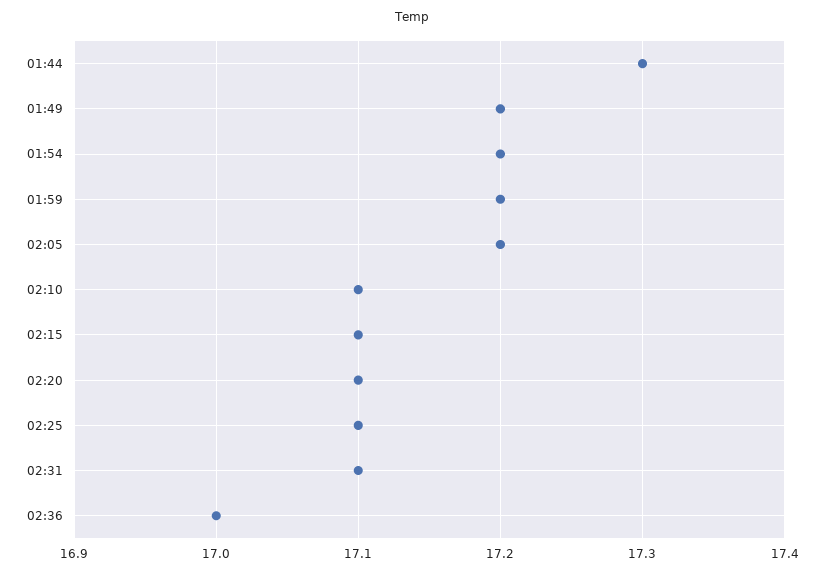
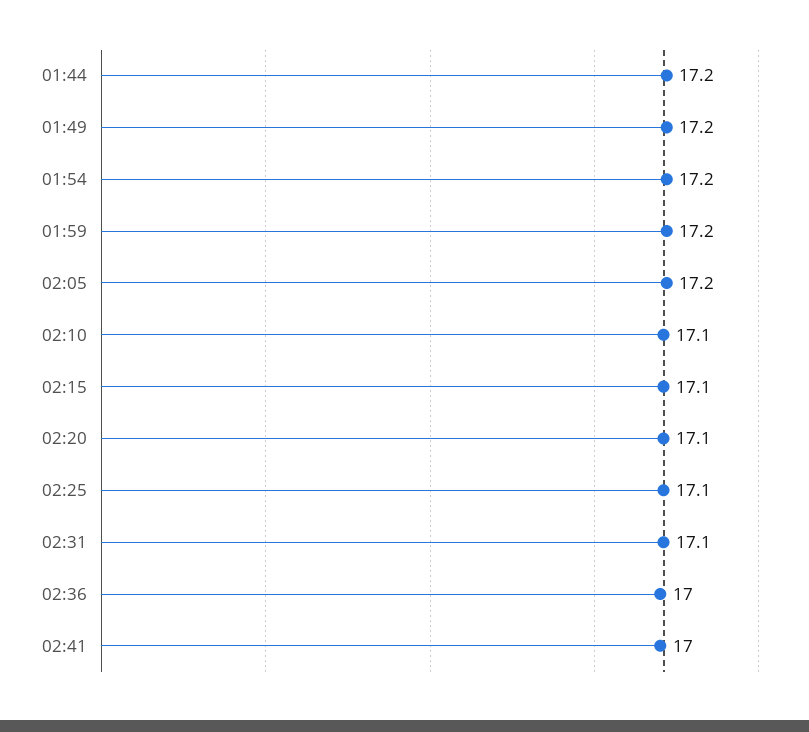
01:44: 17.3 -> 17.2
02:41: none -> 17

